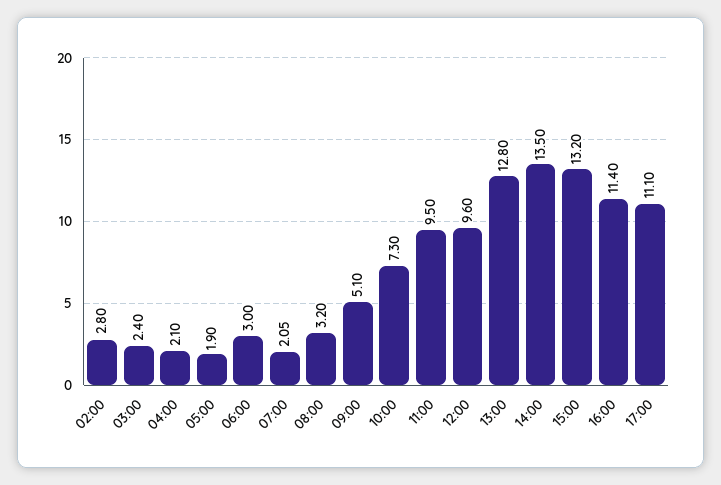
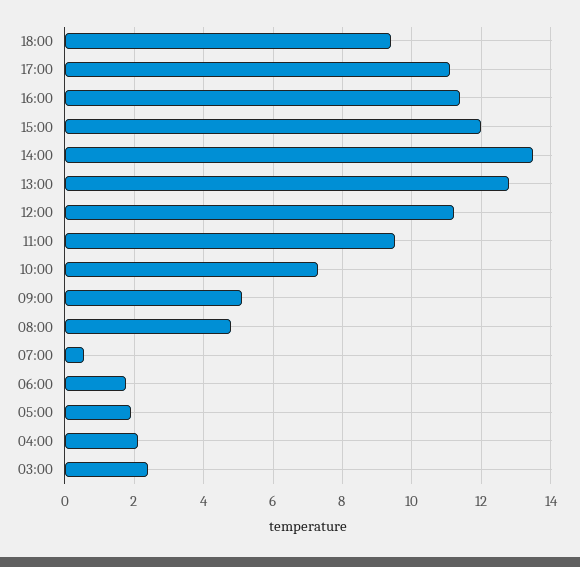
02:00: 2.8 -> none
06:00: 3 -> 1.8
07:00: 2.05 -> 0.6
08:00: 3.2 -> 4.8
12:00: 9.6 -> 11.2
15:00: 13.2 -> 12
18:00: none -> 9.4

